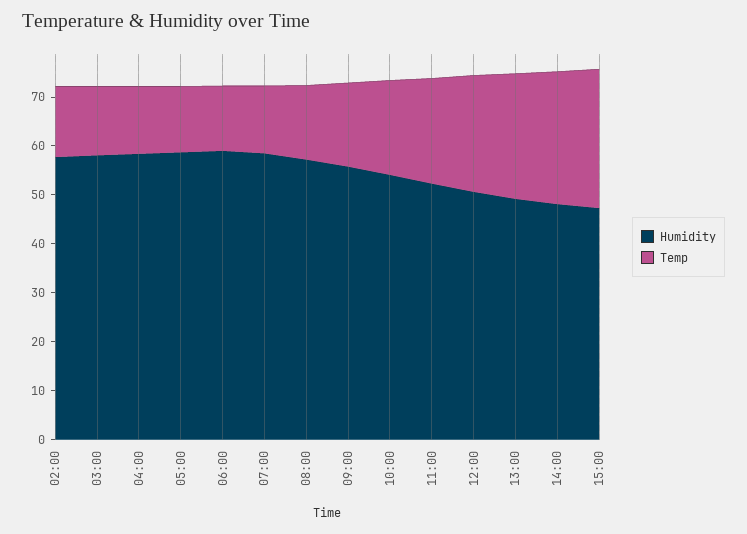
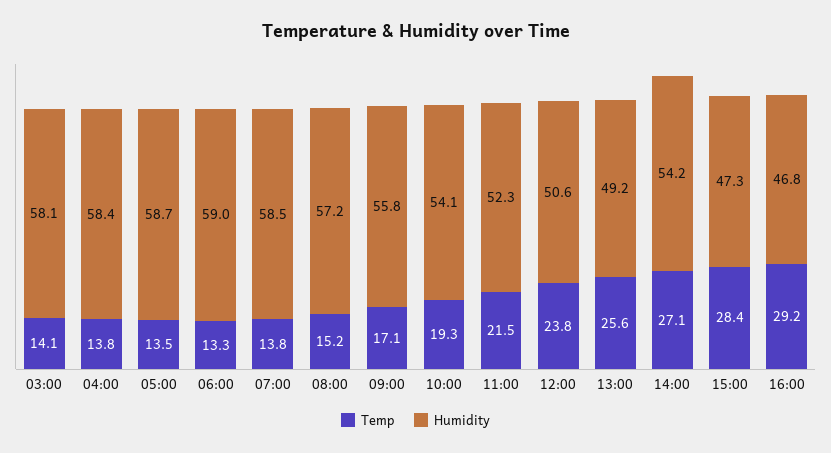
Humidity, 02:00: 58 -> none
Temp, 02:00: 14 -> none
Humidity, 14:00: 48 -> 54.2
Temp, 16:00: none -> 29.2
Humidity, 16:00: none -> 46.8

